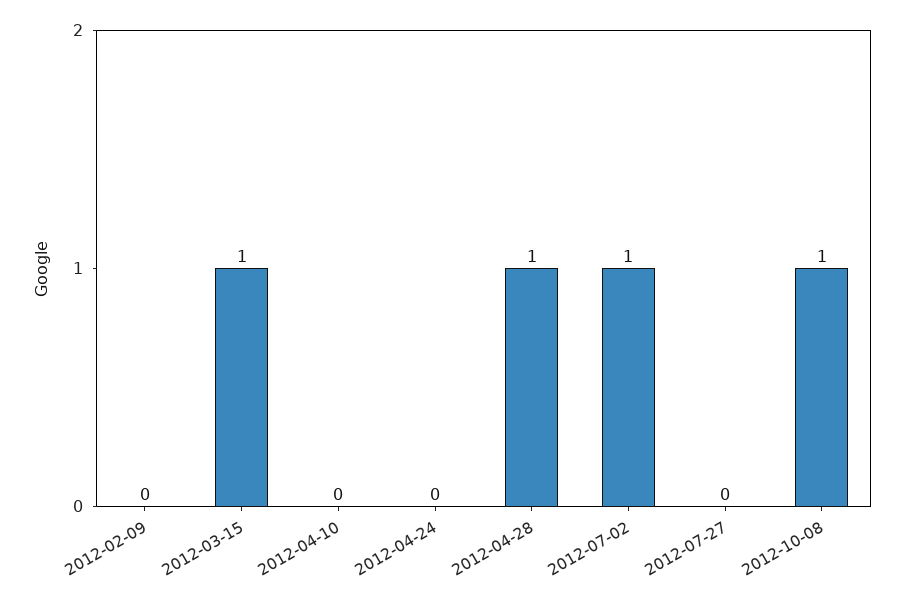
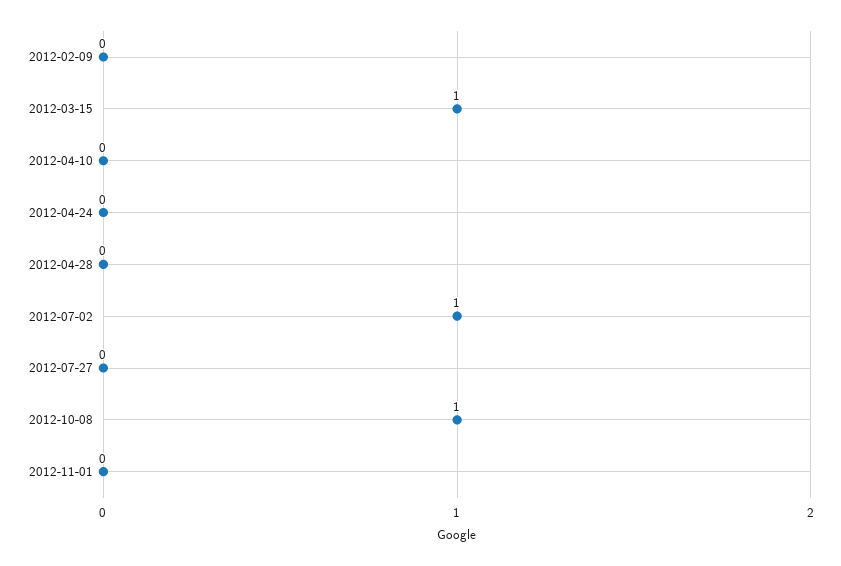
2012-04-28: 1 -> 0
2012-11-01: none -> 0

